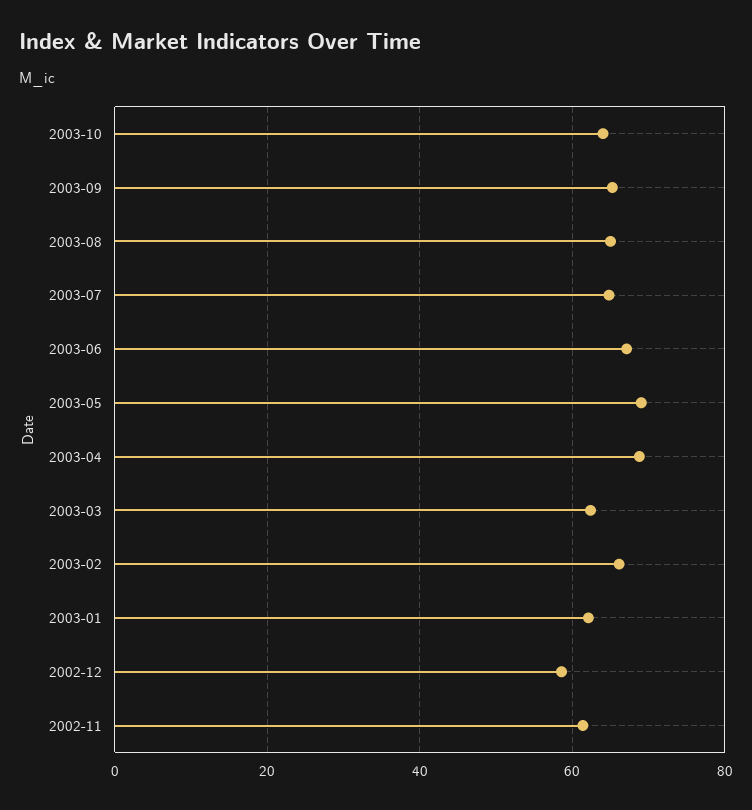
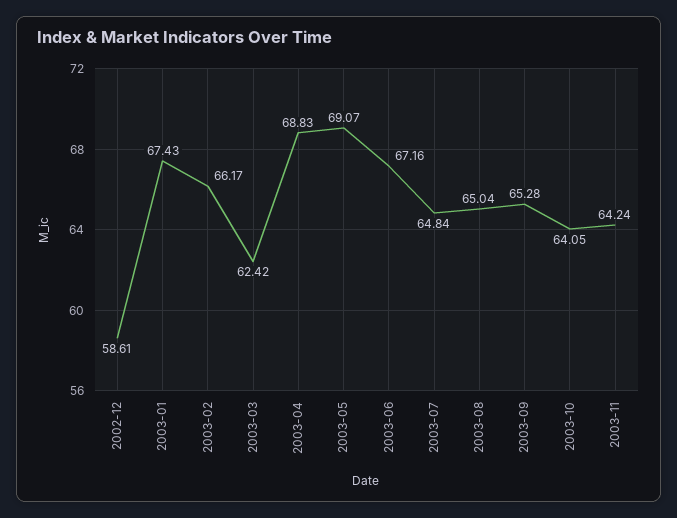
2003-01: 62 -> 67.43
2002-11: 62 -> none
2003-11: none -> 64.24

